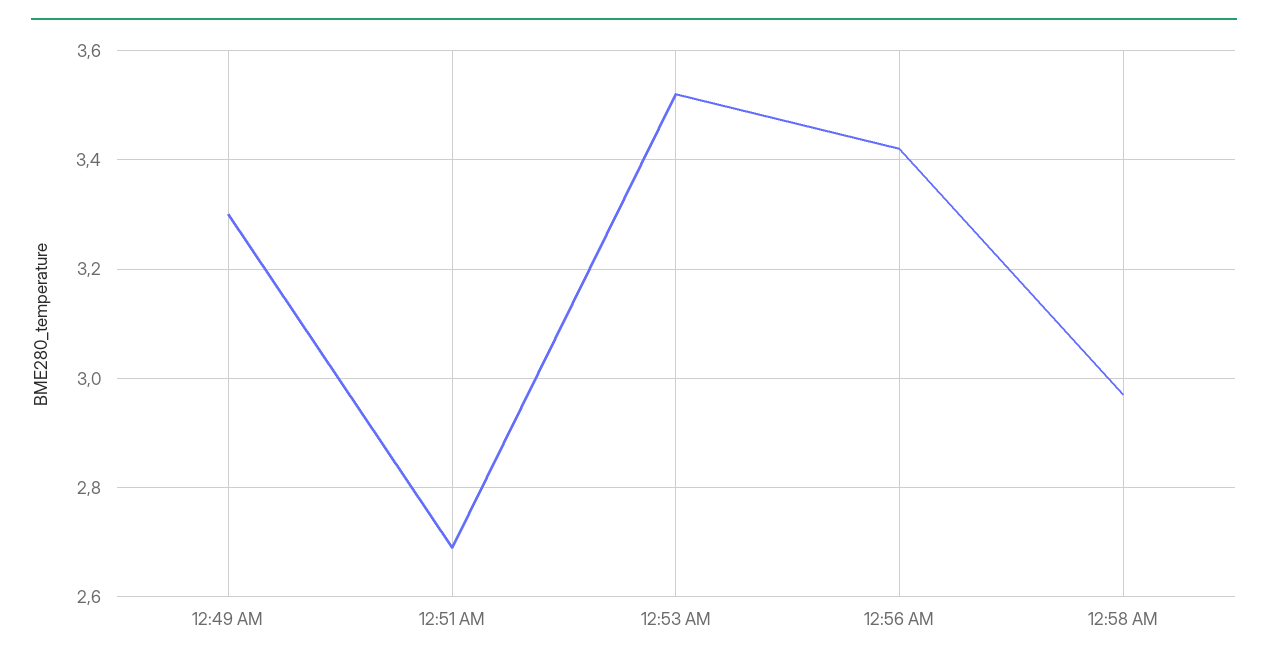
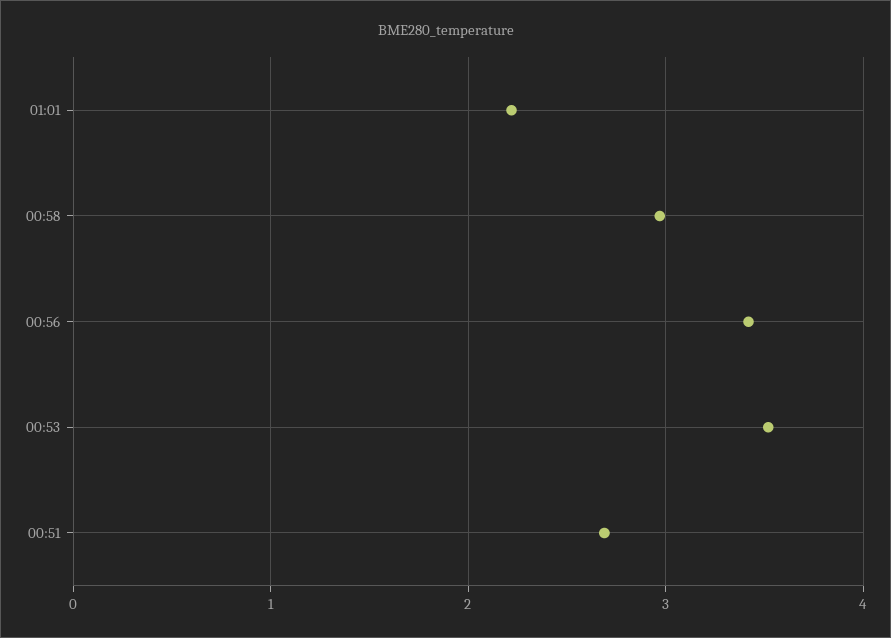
12:49 AM: 3.3 -> none
01:01: none -> 2.2

